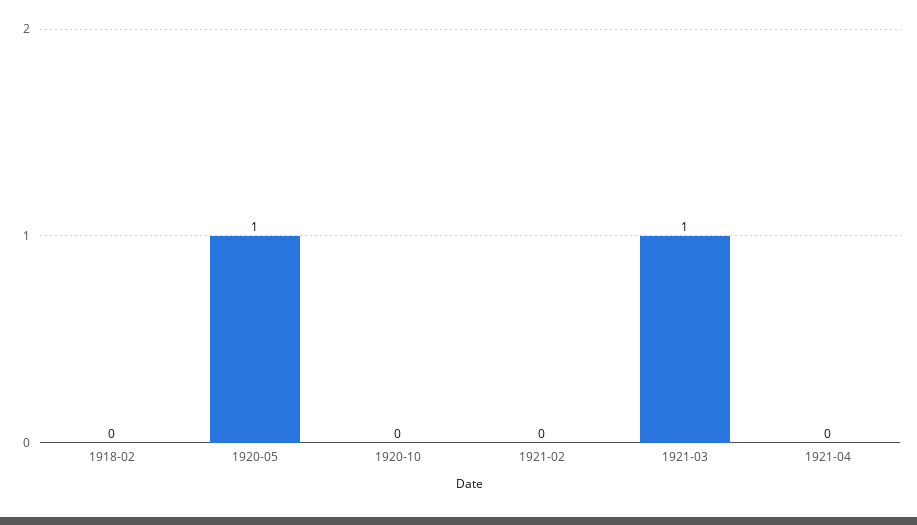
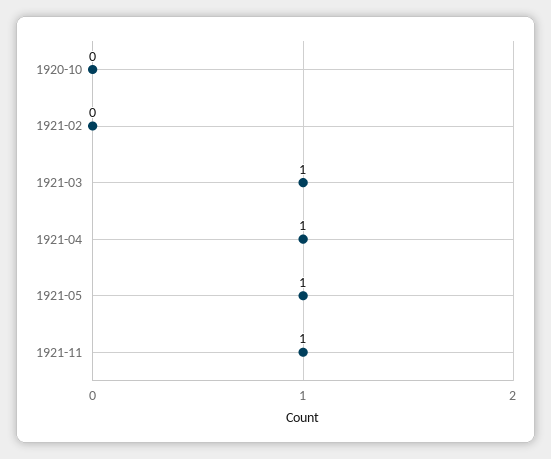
1918-02: 0 -> none
1920-05: 1 -> none
1921-04: 0 -> 1
1921-05: none -> 1
1921-11: none -> 1

